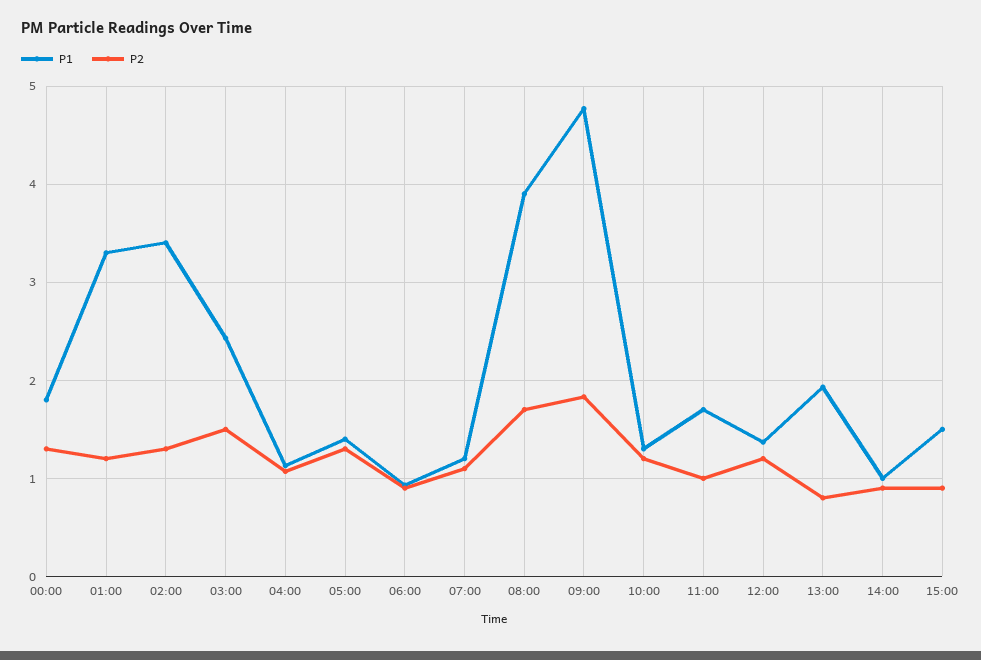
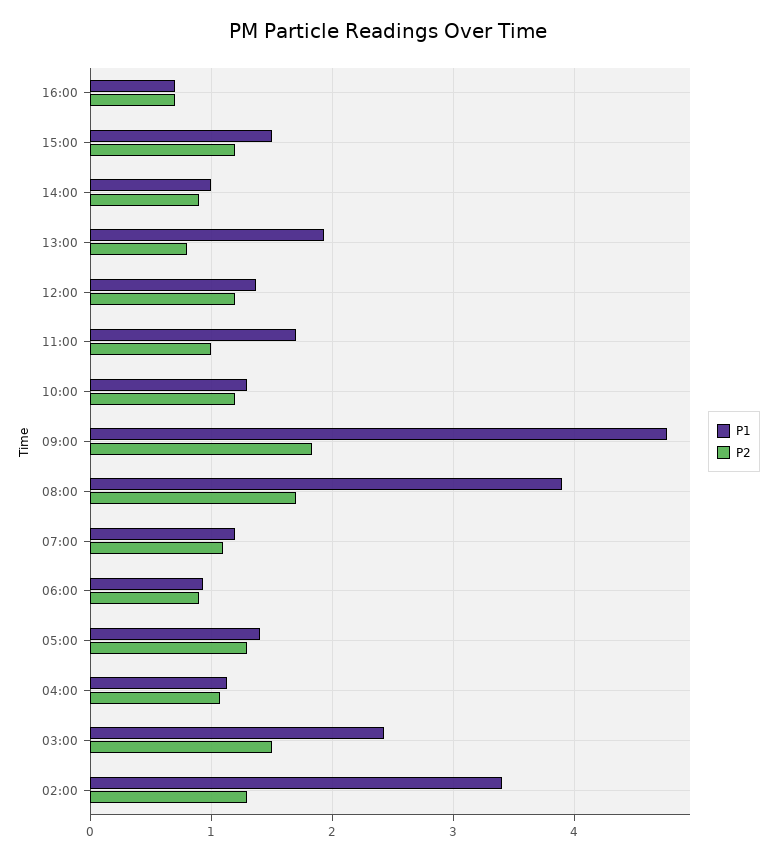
P1, 00:00: 1.8 -> none
P2, 00:00: 1.3 -> none
P1, 01:00: 3.3 -> none
P2, 01:00: 1.2 -> none
P2, 15:00: 0.9 -> 1.2
P1, 16:00: none -> 0.7
P2, 16:00: none -> 0.7

